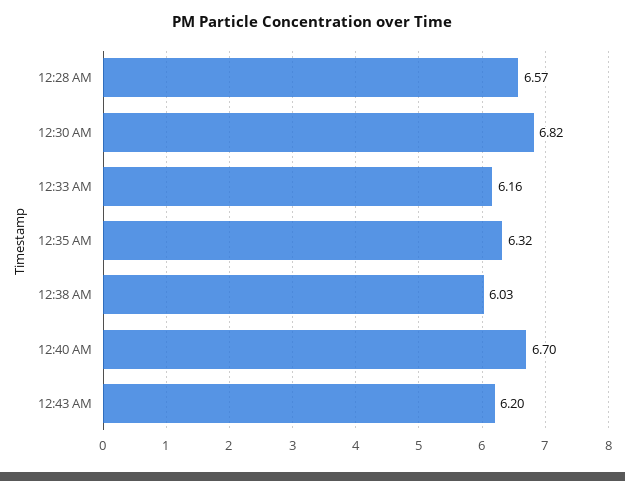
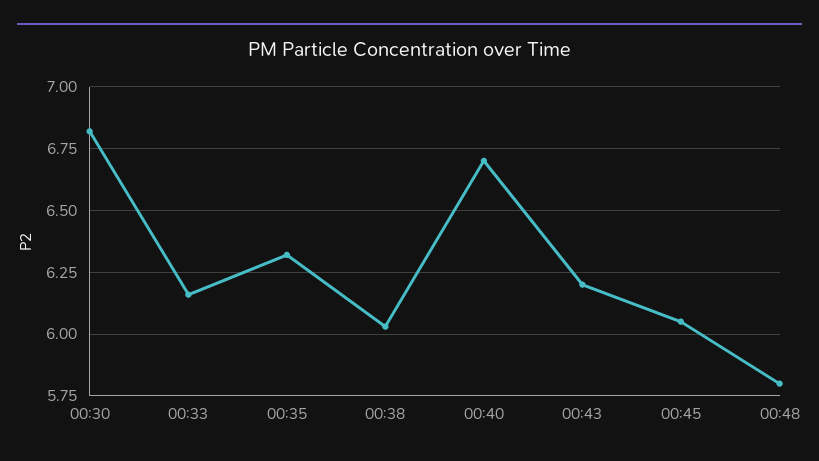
12:28 AM: 6.57 -> none
00:45: none -> 6.05
00:48: none -> 5.8

